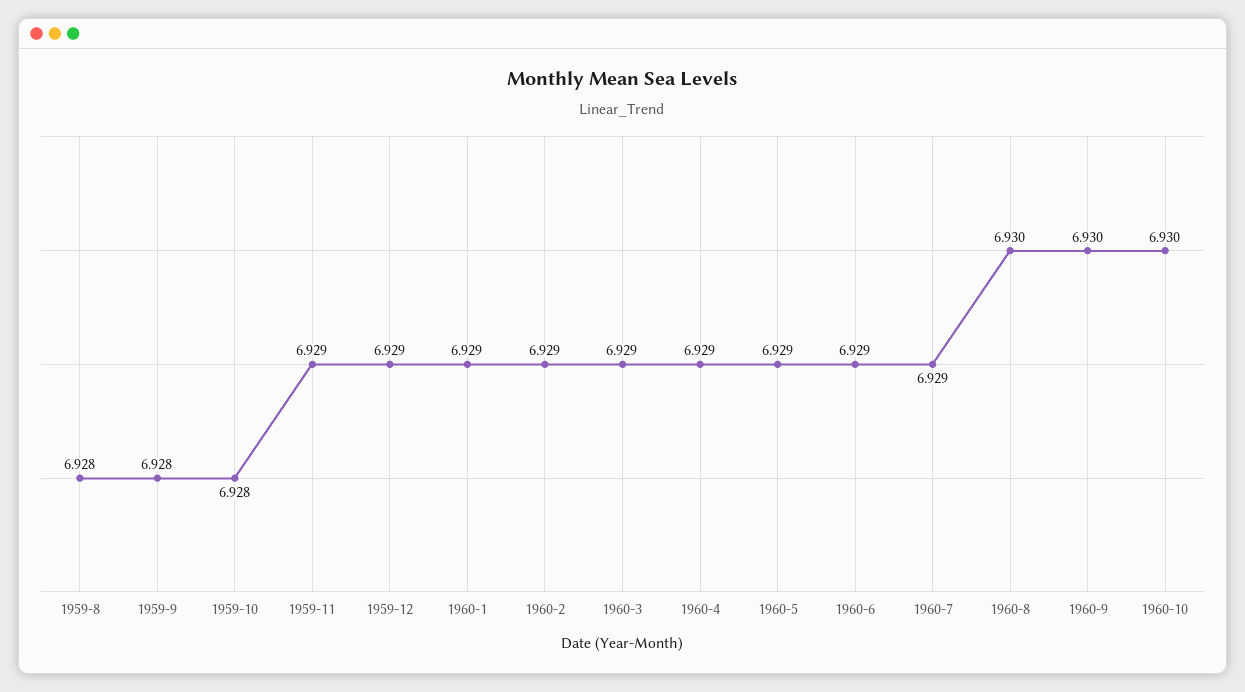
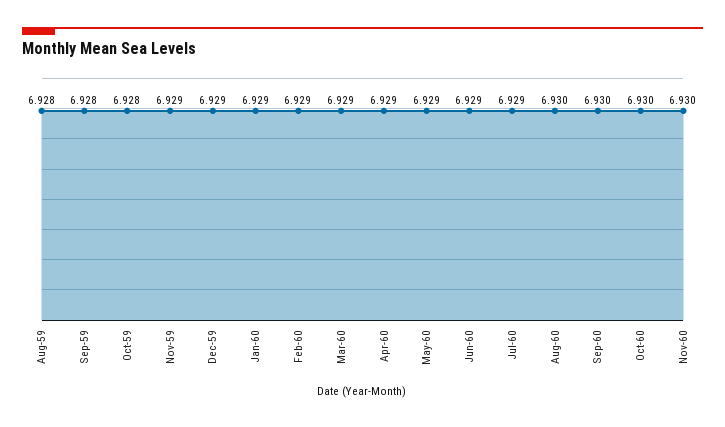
Nov-60: none -> 6.93

